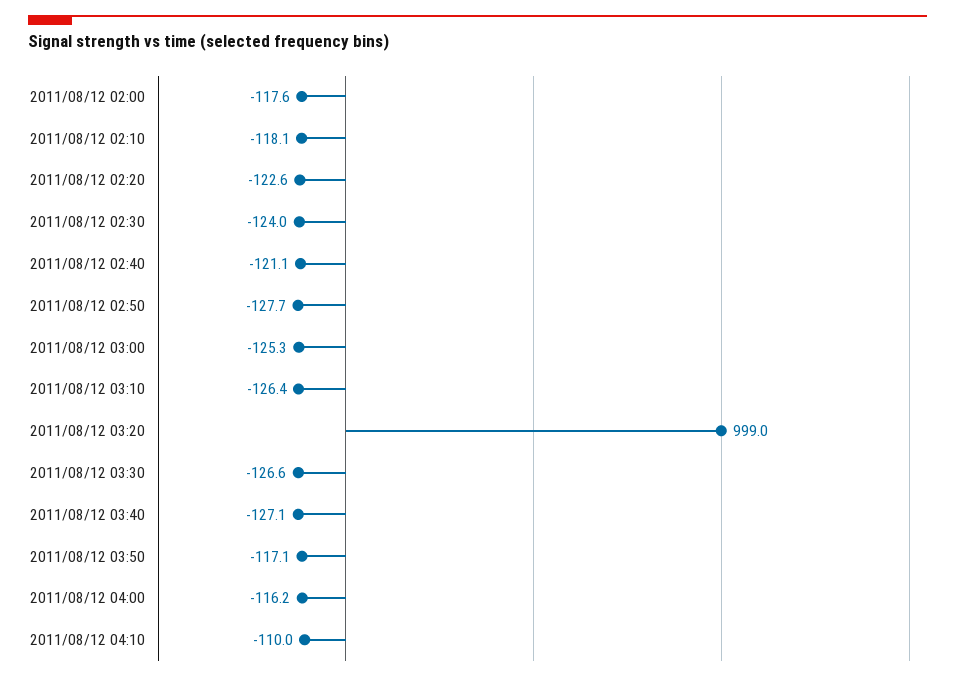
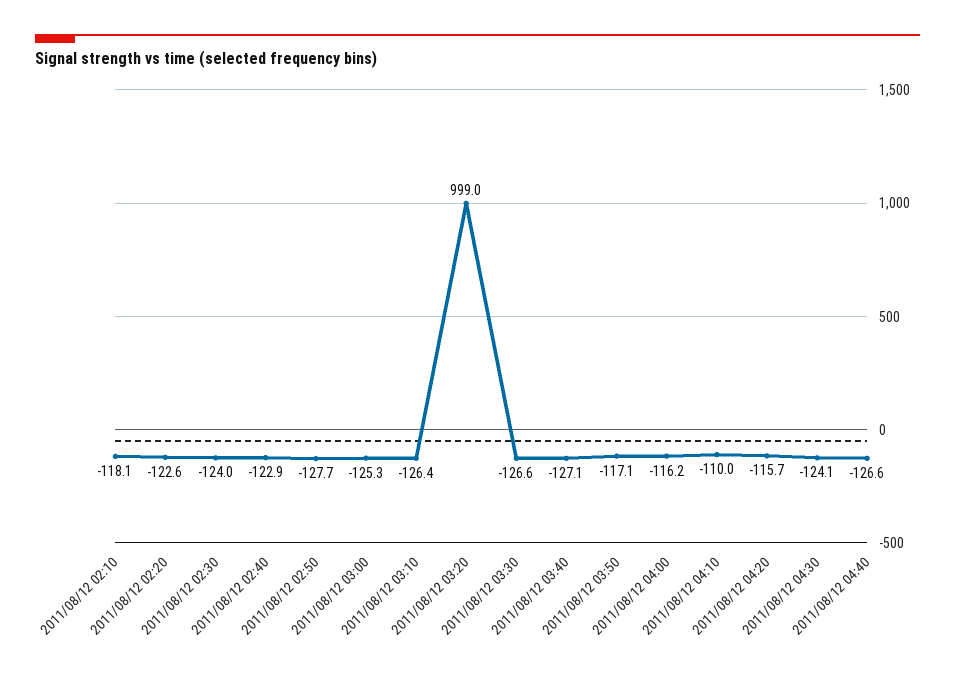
2011/08/12 02:00: -117.6 -> none
2011/08/12 02:40: -121.1 -> -122.9
2011/08/12 04:20: none -> -115.7
2011/08/12 04:30: none -> -124.1
2011/08/12 04:40: none -> -126.6

